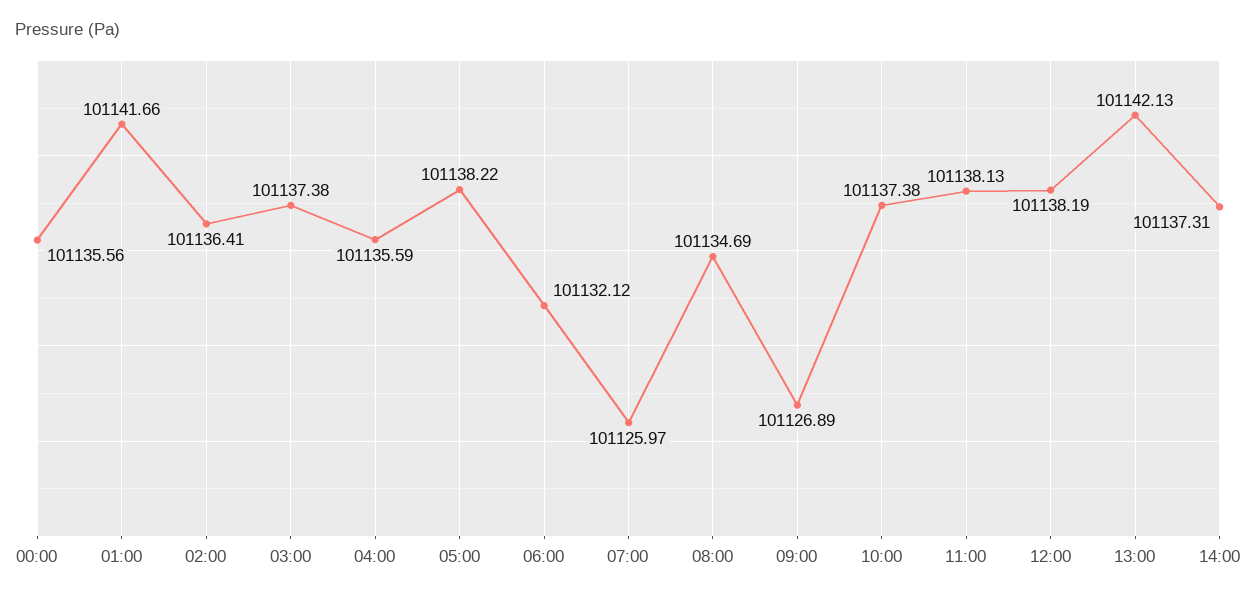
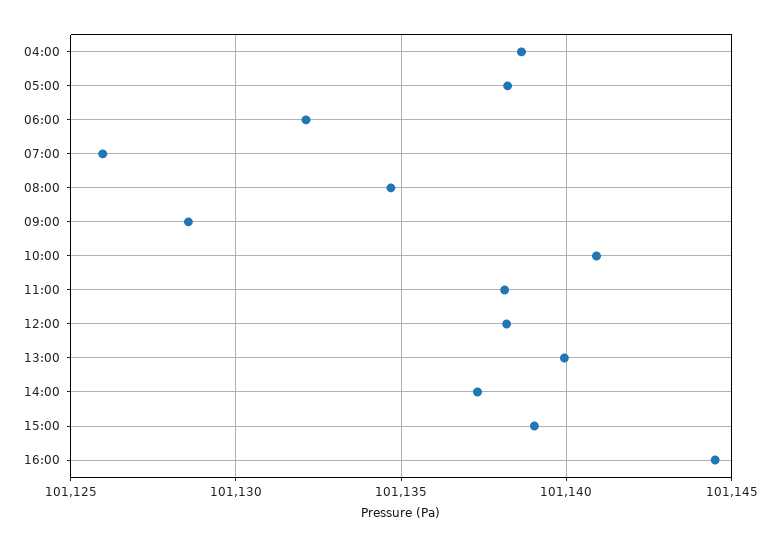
00:00: 101135.56 -> none
01:00: 101141.66 -> none
02:00: 101136.41 -> none
03:00: 101137.38 -> none
04:00: 101135.59 -> 101138.5
09:00: 101126.89 -> 101128.5
10:00: 101137.38 -> 101141
13:00: 101142.13 -> 101140
15:00: none -> 101139
16:00: none -> 101144.5

